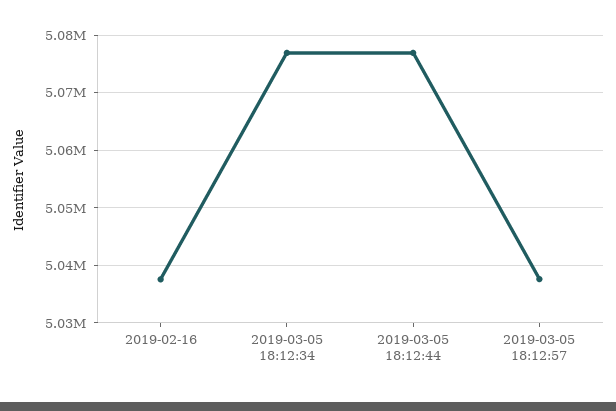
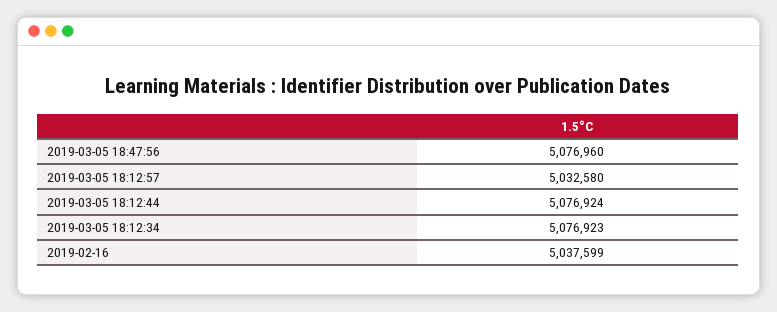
2019-03-05 18:12:57: 5038000 -> 5032580
2019-03-05 18:47:56: none -> 5076960

